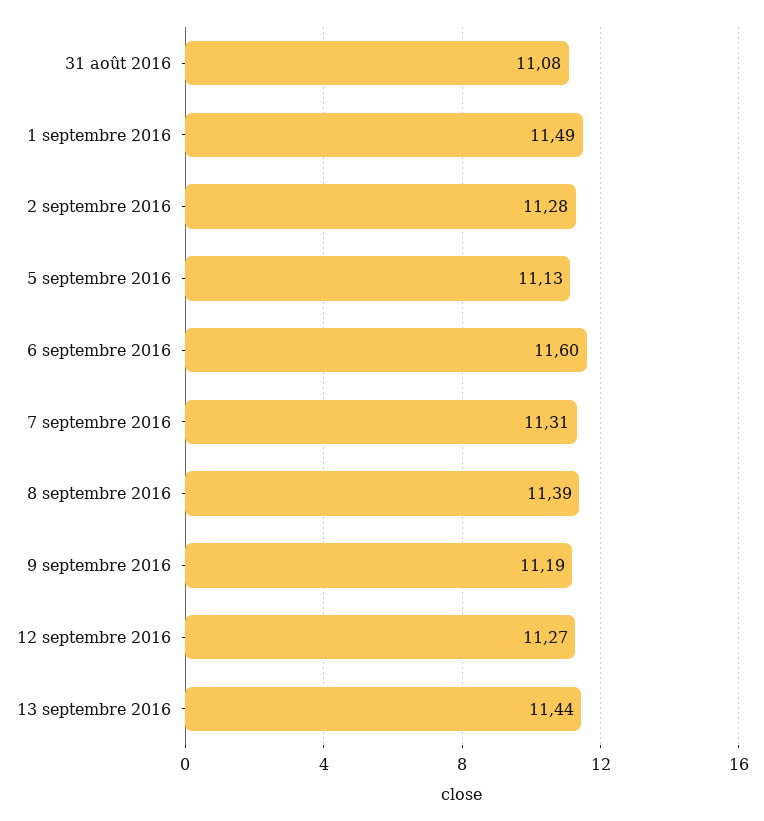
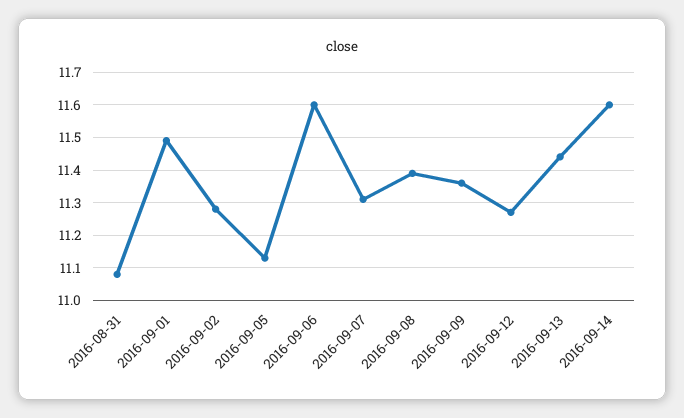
9 septembre 2016: 11.19 -> 11.35
2016-09-14: none -> 11.6

